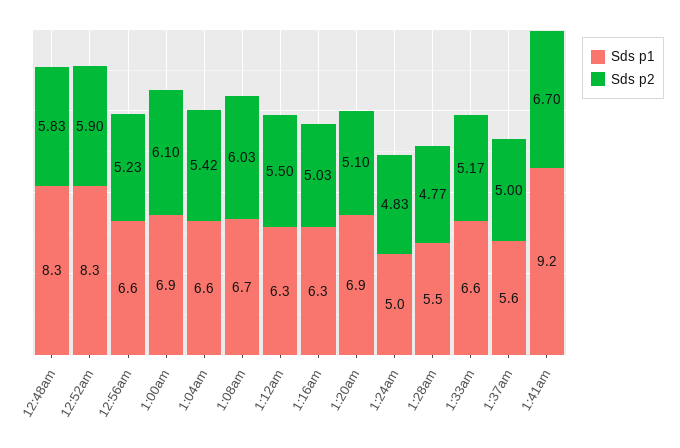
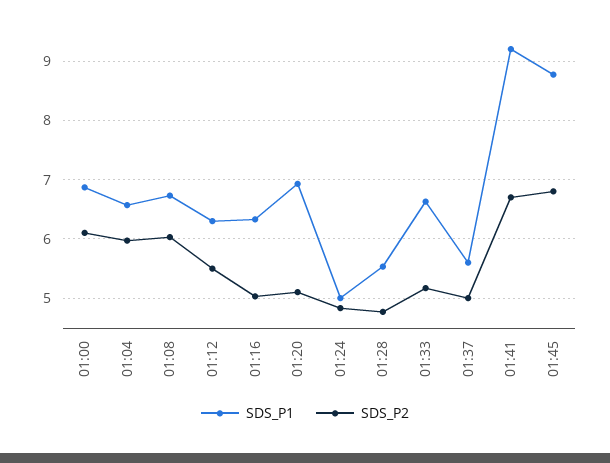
Sds p1, 12:48am: 8.3 -> none
Sds p2, 12:48am: 5.83 -> none
Sds p1, 12:52am: 8.3 -> none
Sds p2, 12:52am: 5.9 -> none
Sds p1, 12:56am: 6.6 -> none
Sds p2, 12:56am: 5.23 -> none
Sds p2, 1:04am: 5.42 -> 6
Sds p1, 01:45: none -> 8.8
Sds p2, 01:45: none -> 6.8

